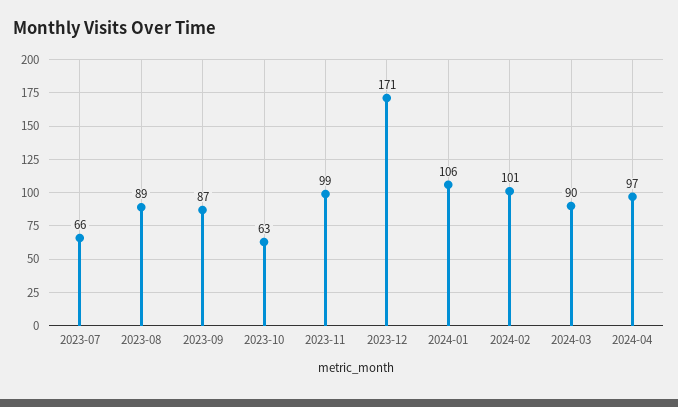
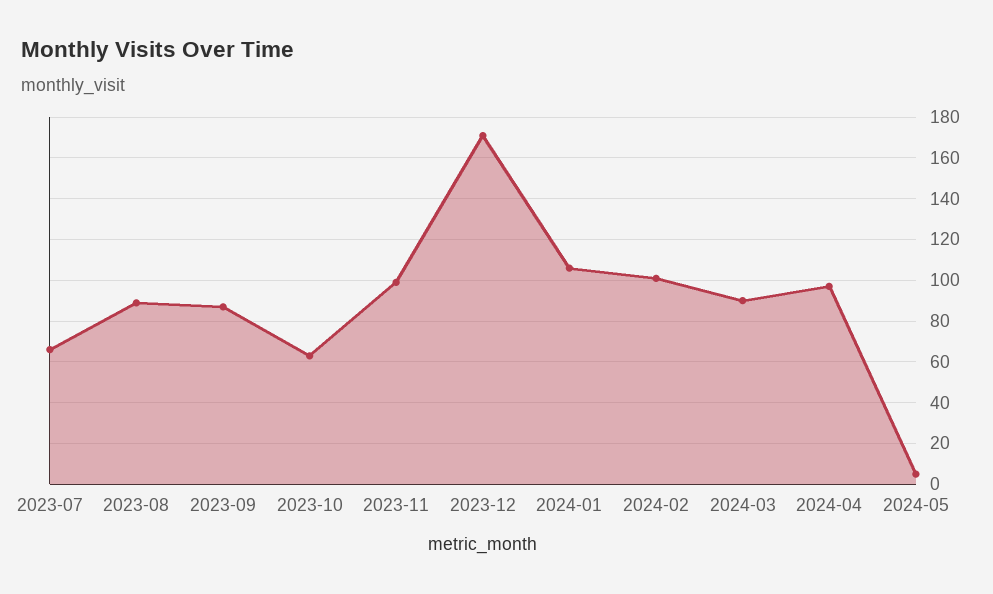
2024-05: none -> 5

